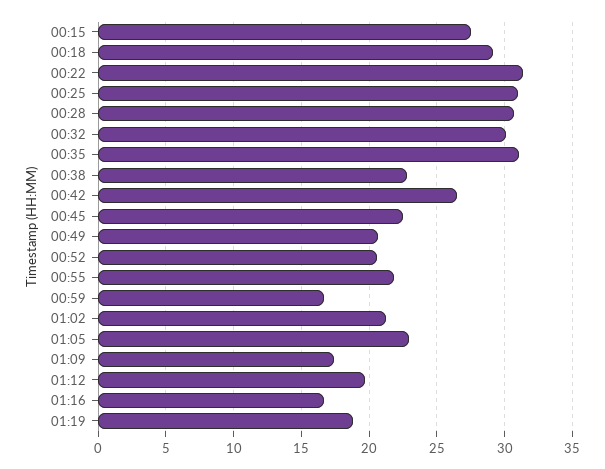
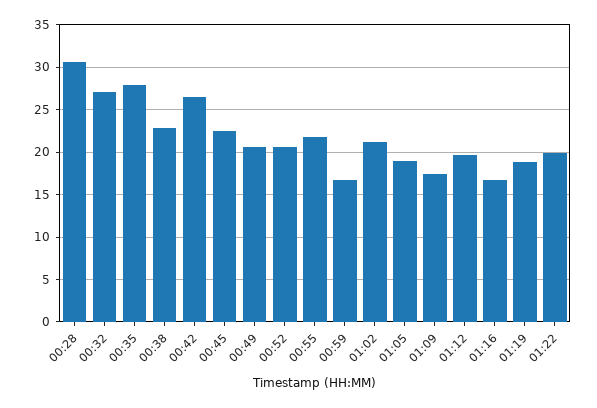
00:15: 27.5 -> none
00:18: 29 -> none
00:22: 31.5 -> none
00:25: 31 -> none
00:32: 30 -> 27
00:35: 31 -> 28
01:05: 23 -> 19
01:22: none -> 20

